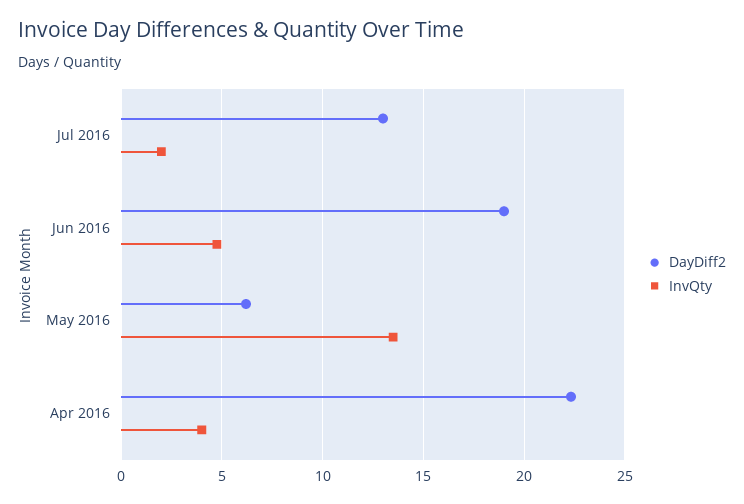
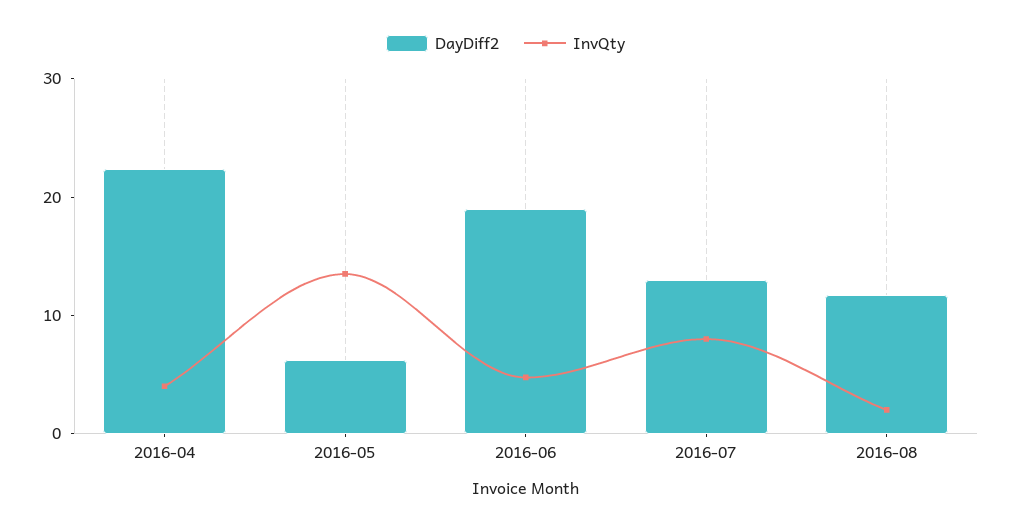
InvQty, Jul 2016: 2 -> 8
DayDiff2, 2016-08: none -> 12
InvQty, 2016-08: none -> 2

